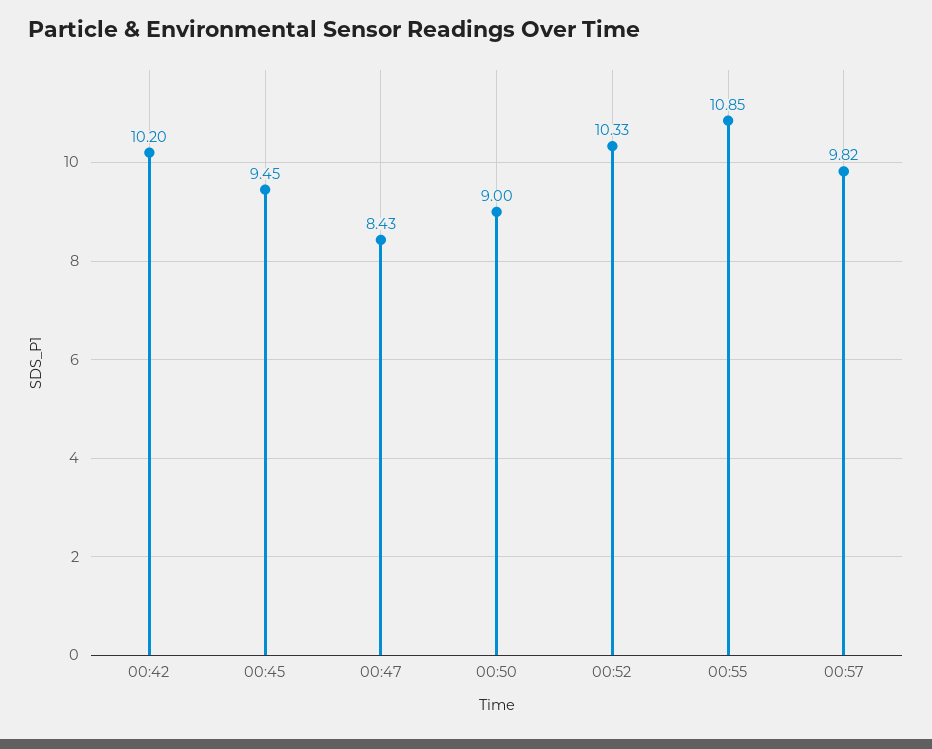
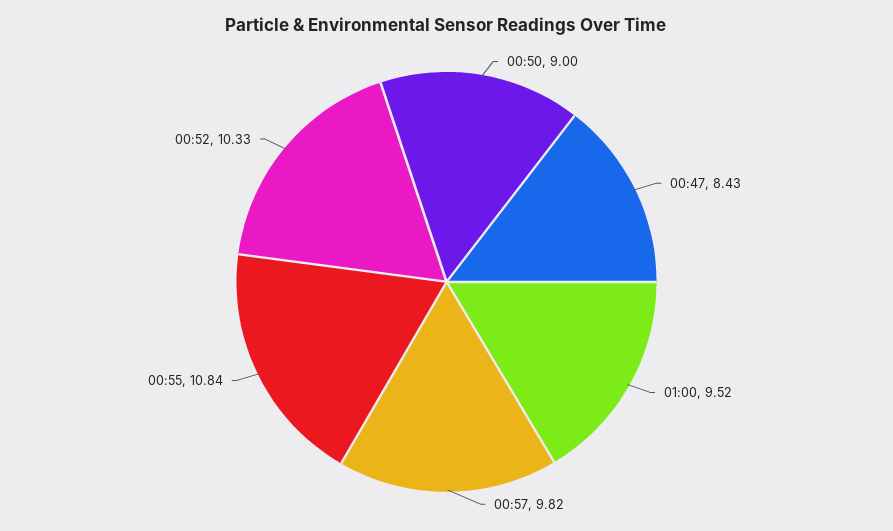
00:42: 10.2 -> none
00:45: 9.45 -> none
00:55: 10.85 -> 10.84
01:00: none -> 9.52

